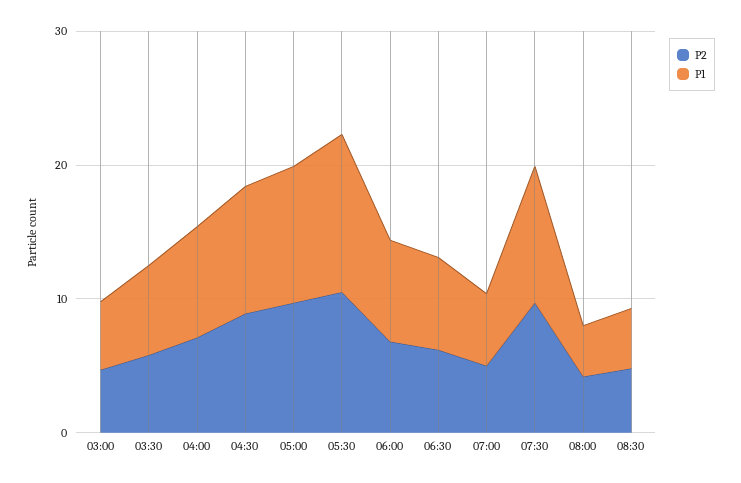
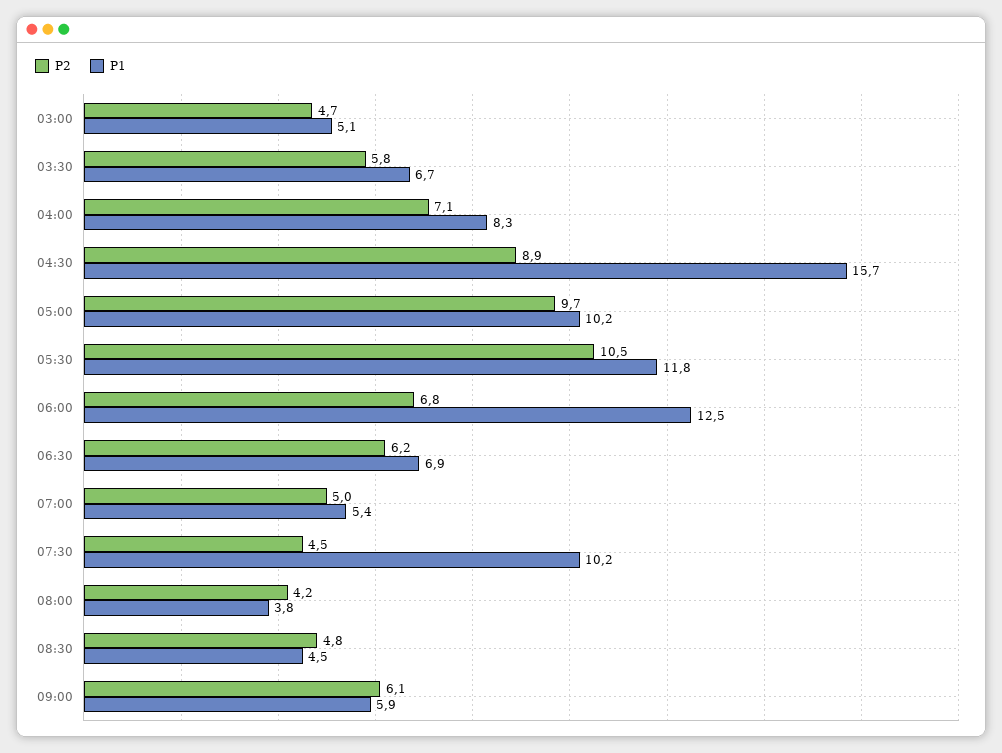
P1, 04:30: 10 -> 15.7
P1, 06:00: 8 -> 12.5
P2, 07:30: 10 -> 4.5
P2, 09:00: none -> 6.1
P1, 09:00: none -> 5.9

